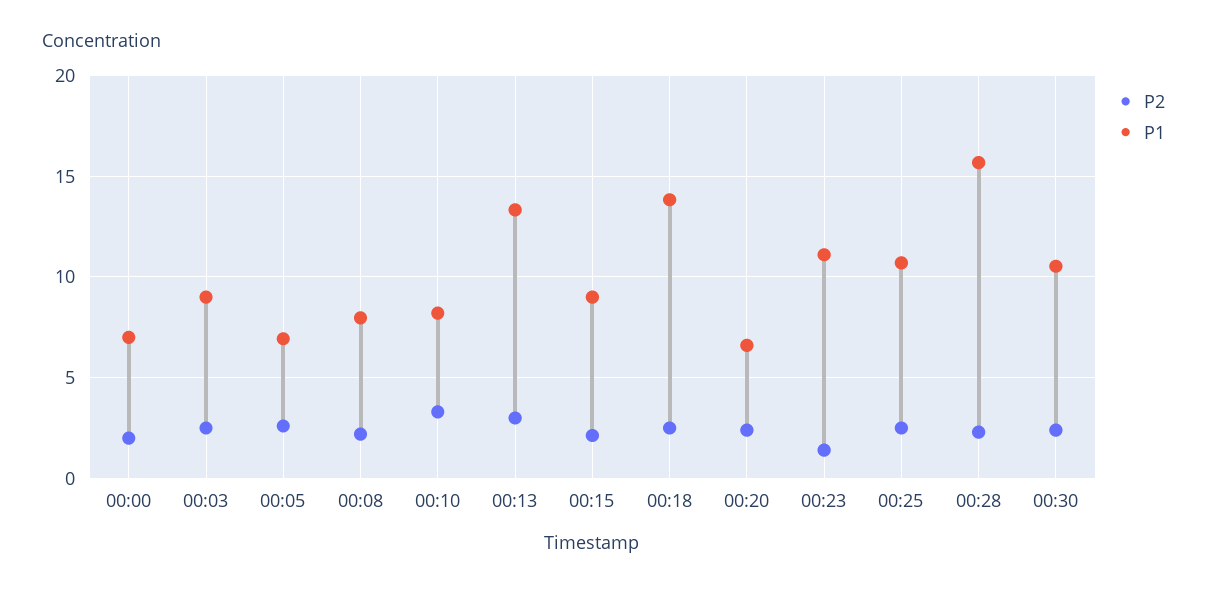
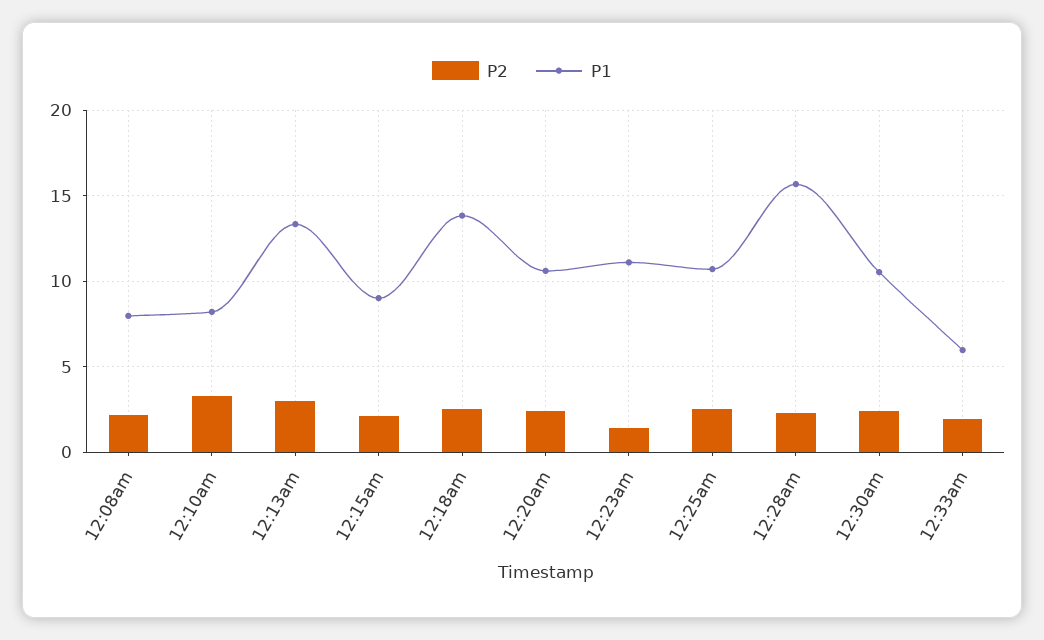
P2, 00:00: 2 -> none
P1, 00:00: 7 -> none
P2, 00:03: 2.5 -> none
P1, 00:03: 9 -> none
P2, 00:05: 2.5 -> none
P1, 00:05: 7 -> none
P1, 00:20: 6.5 -> 10.5
P2, 12:33am: none -> 2
P1, 12:33am: none -> 6

